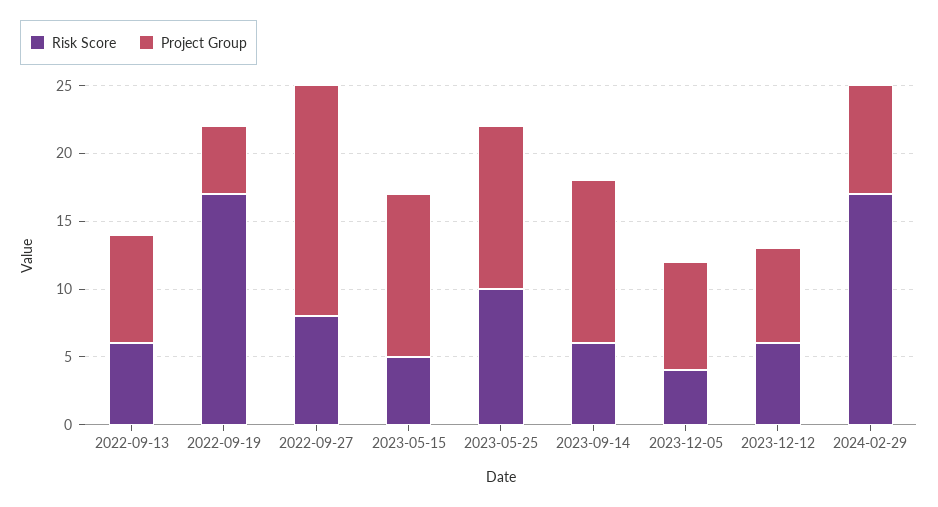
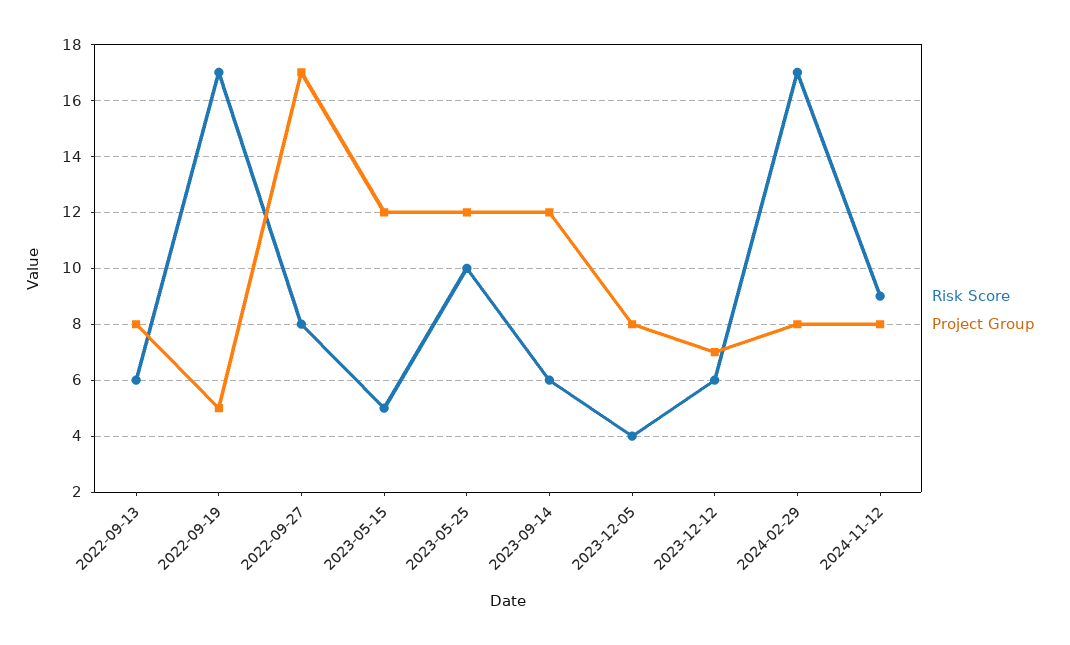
Risk Score, 2024-11-12: none -> 9
Project Group, 2024-11-12: none -> 8

